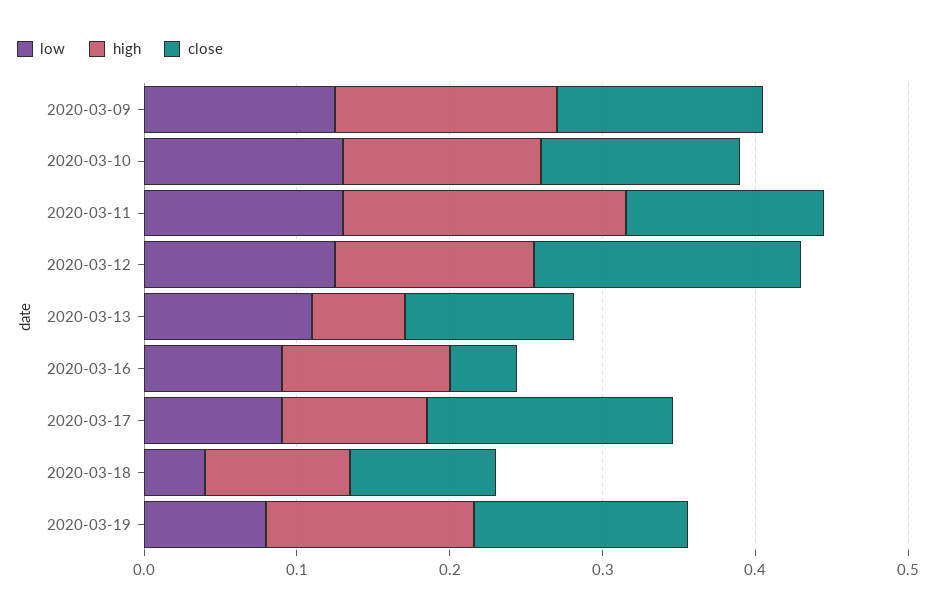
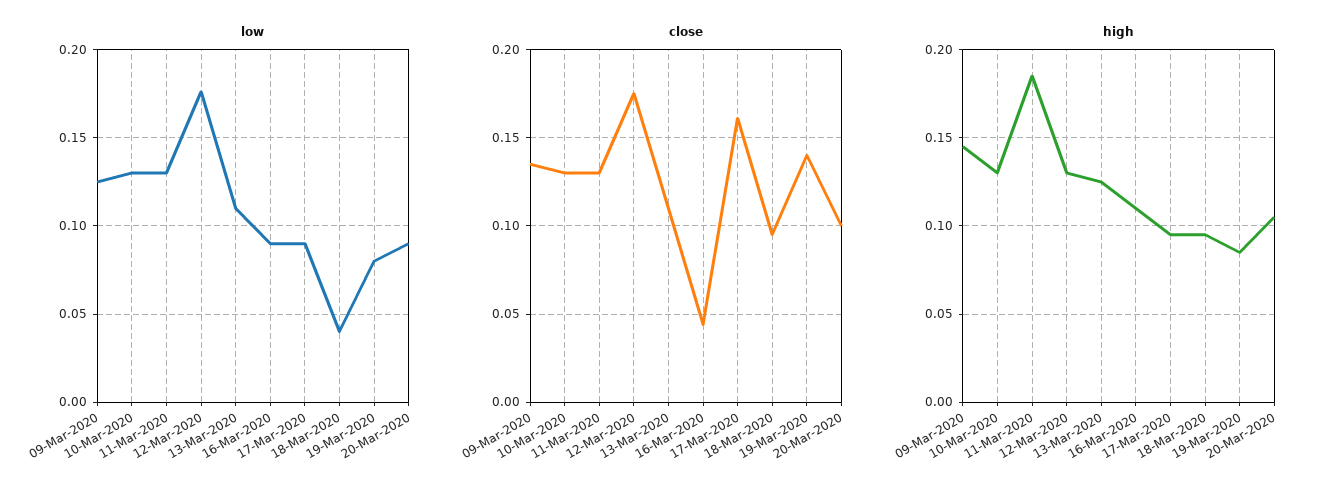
low, 2020-03-12: 0.12 -> 0.175
high, 2020-03-13: 0.06 -> 0.125
high, 2020-03-19: 0.14 -> 0.085
low, 20-Mar-2020: none -> 0.09
close, 20-Mar-2020: none -> 0.1
high, 20-Mar-2020: none -> 0.105

